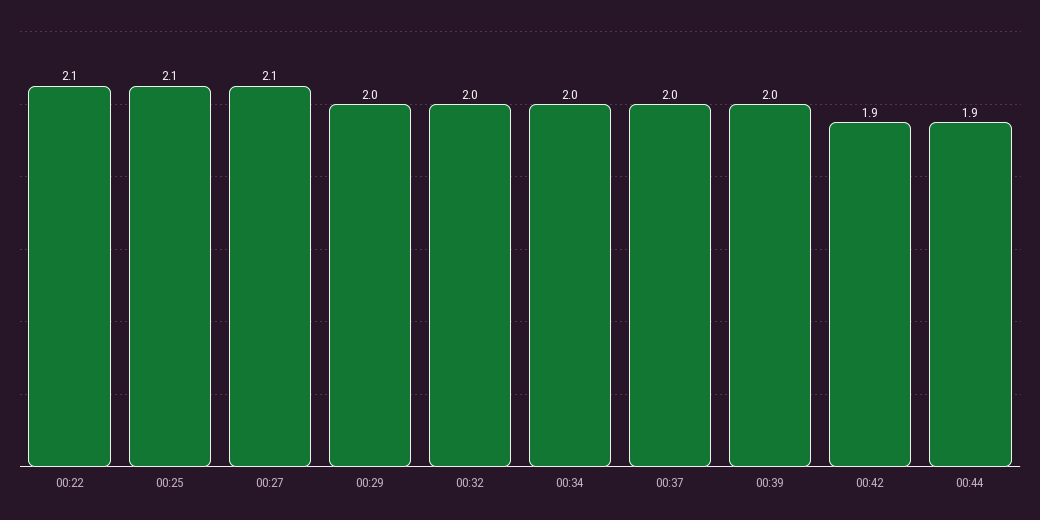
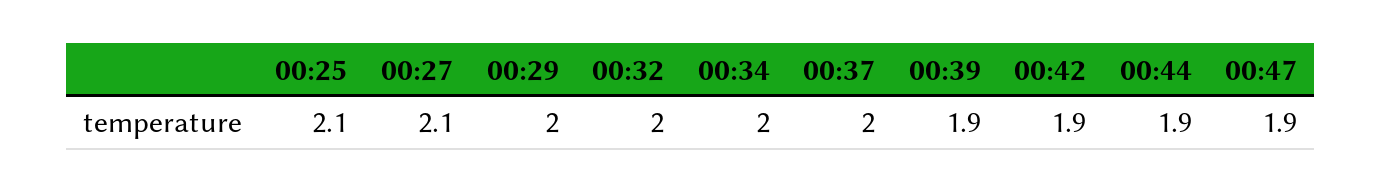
00:22: 2.1 -> none
00:39: 2 -> 1.9
00:47: none -> 1.9

